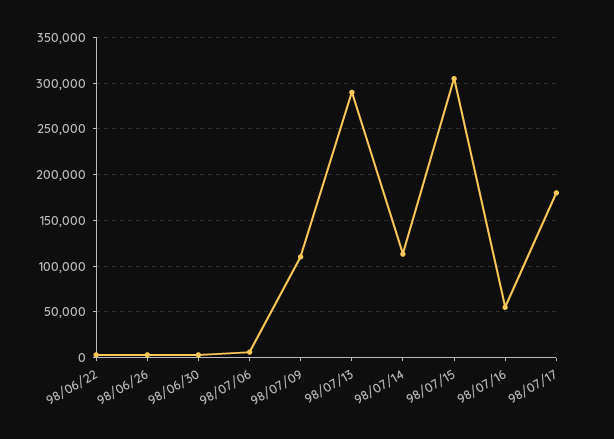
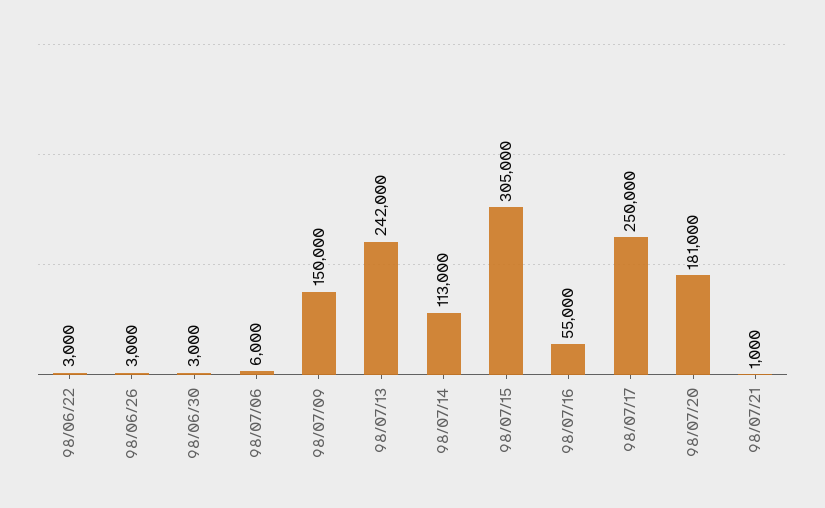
98/07/09: 110000 -> 150000
98/07/13: 290000 -> 242000
98/07/17: 180000 -> 250000
98/07/20: none -> 181000
98/07/21: none -> 1000

